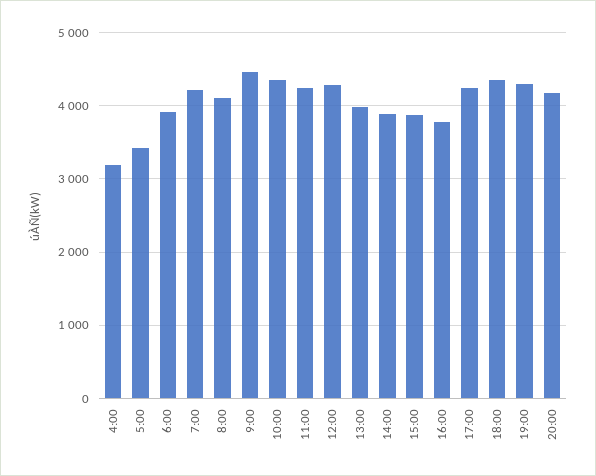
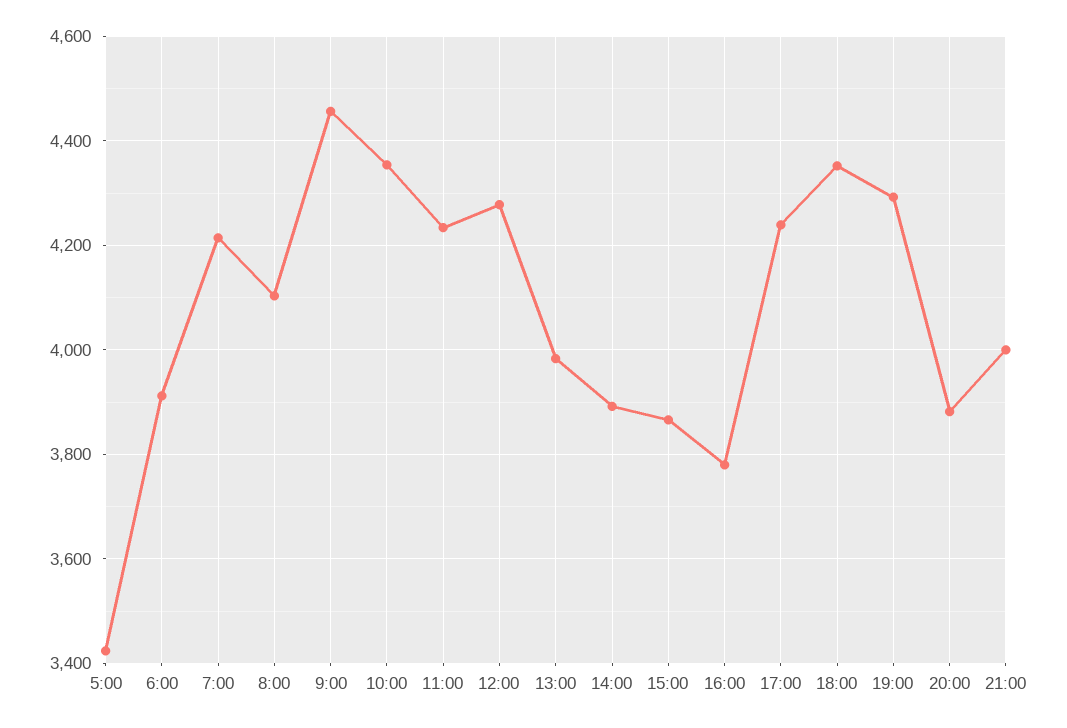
4:00: 3200 -> none
20:00: 4200 -> 3880
21:00: none -> 4000

